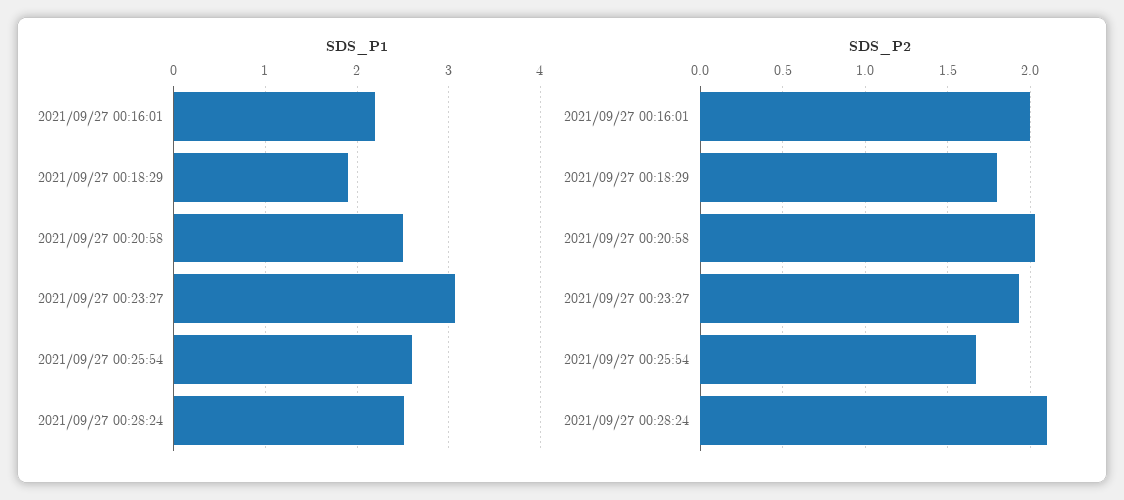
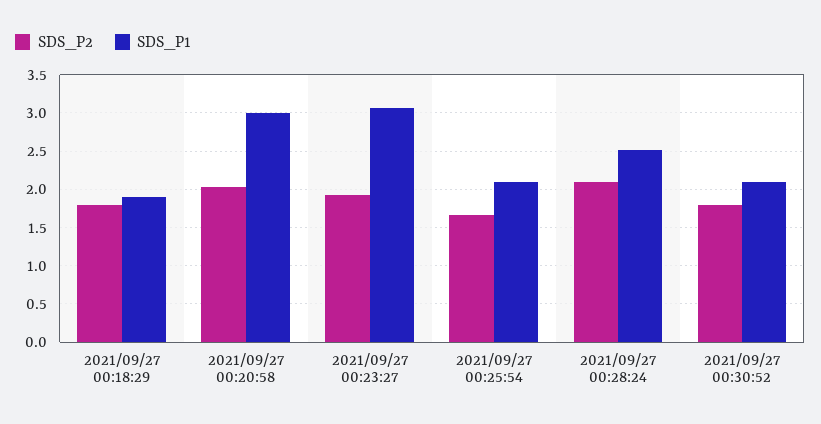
SDS_P1, 2021/09/27 00:16:01: 2.2 -> none
SDS_P1, 2021/09/27 00:20:58: 2.5 -> 3
SDS_P1, 2021/09/27 00:25:54: 2.6 -> 2.1
SDS_P2, 2021/09/27 00:16:01: 2 -> none
SDS_P2, 2021/09/27 00:30:52: none -> 1.8
SDS_P1, 2021/09/27 00:30:52: none -> 2.1

